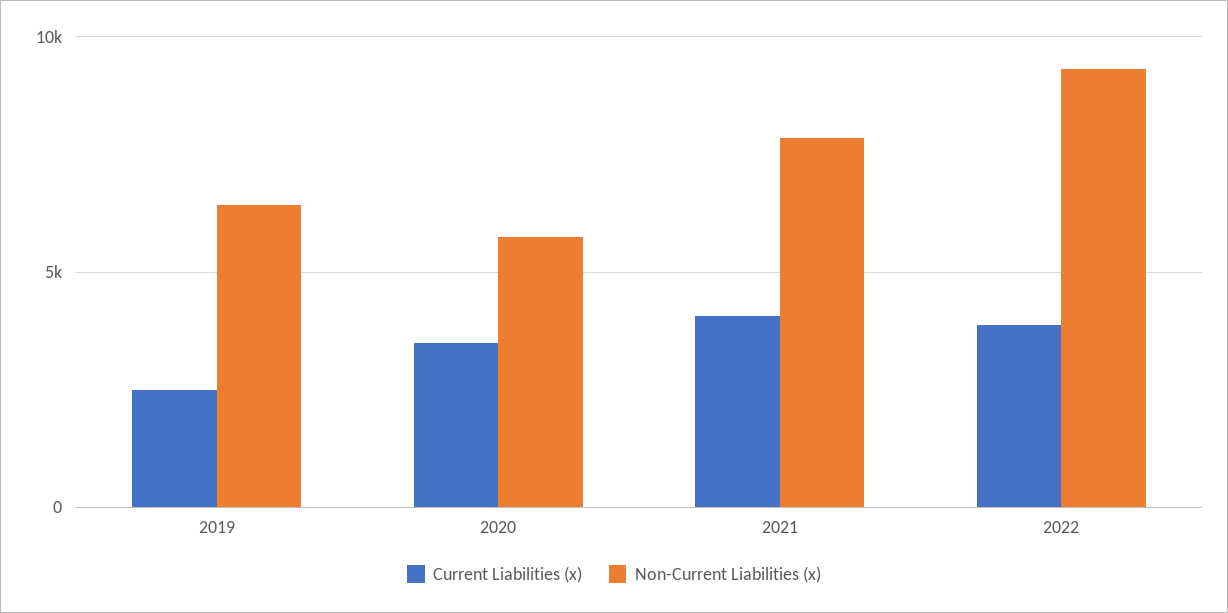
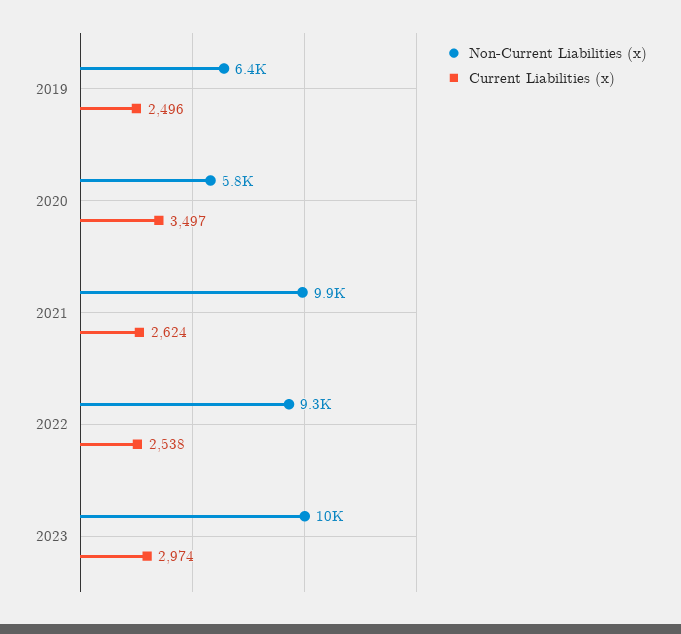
Current Liabilities (x), 2021: 4000 -> 2624
Non-Current Liabilities (x), 2021: 8000 -> 9900
Current Liabilities (x), 2022: 4000 -> 2538
Non-Current Liabilities (x), 2023: none -> 10000
Current Liabilities (x), 2023: none -> 2974

